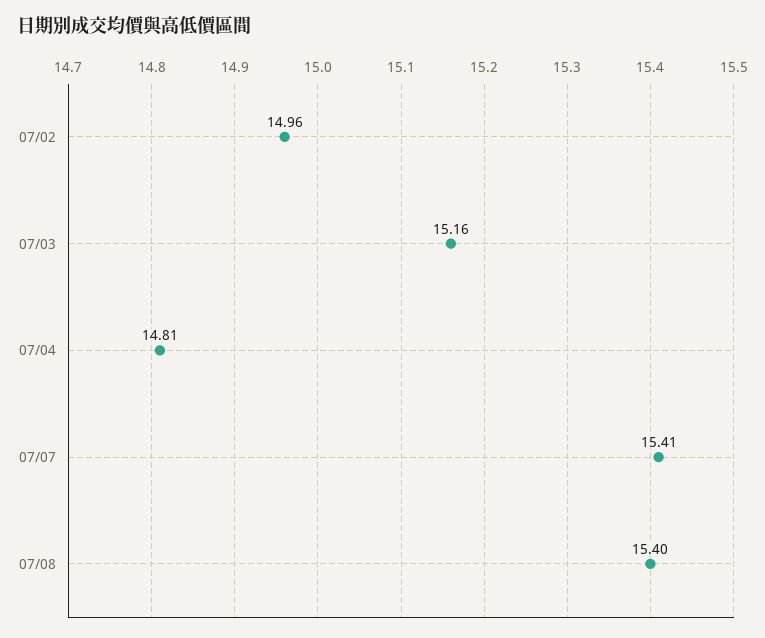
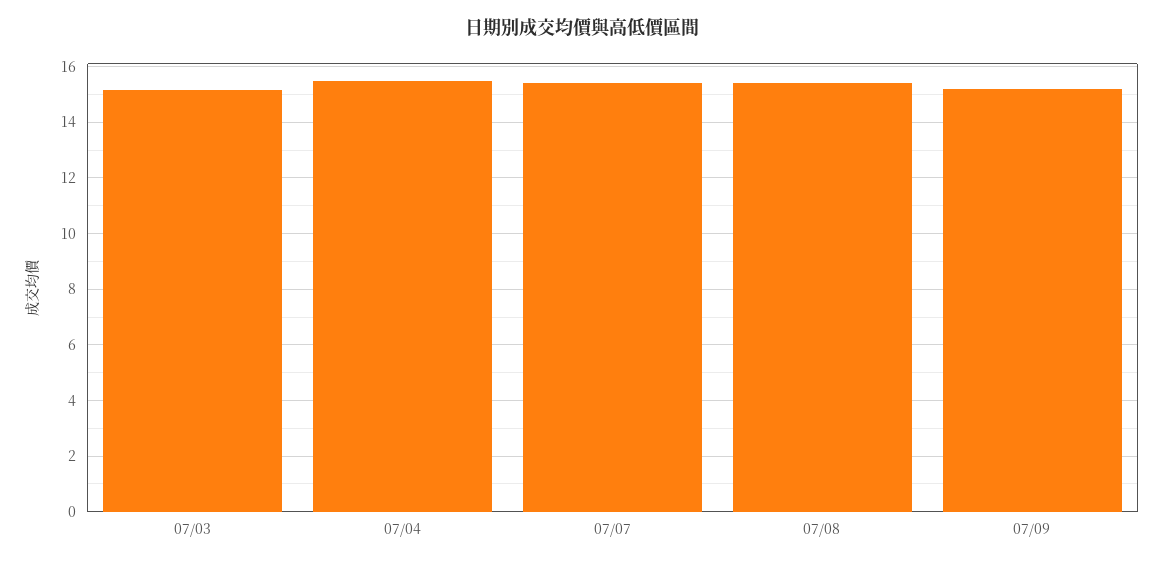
07/02: 14.96 -> none
07/04: 14.81 -> 15.5
07/09: none -> 15.25

